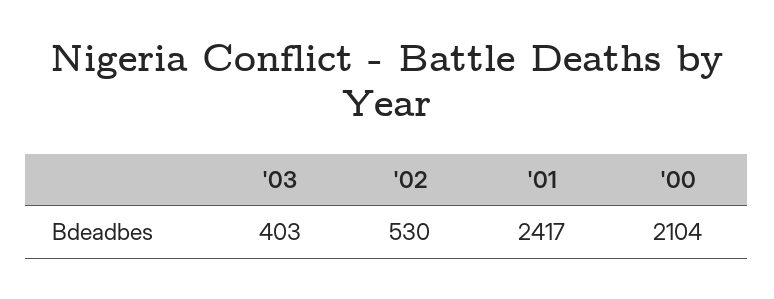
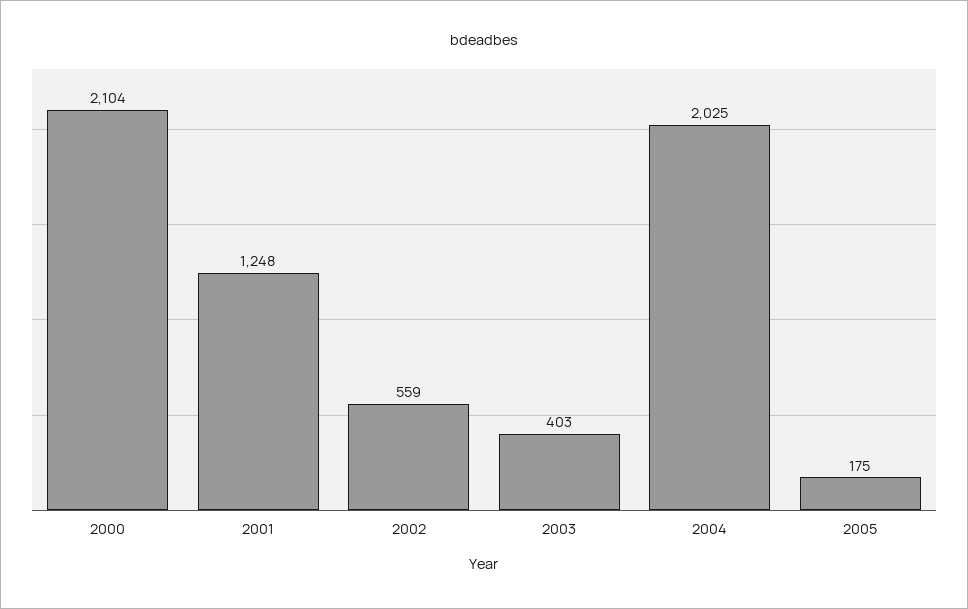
'02: 530 -> 559
'01: 2417 -> 1248
2004: none -> 2025
2005: none -> 175

